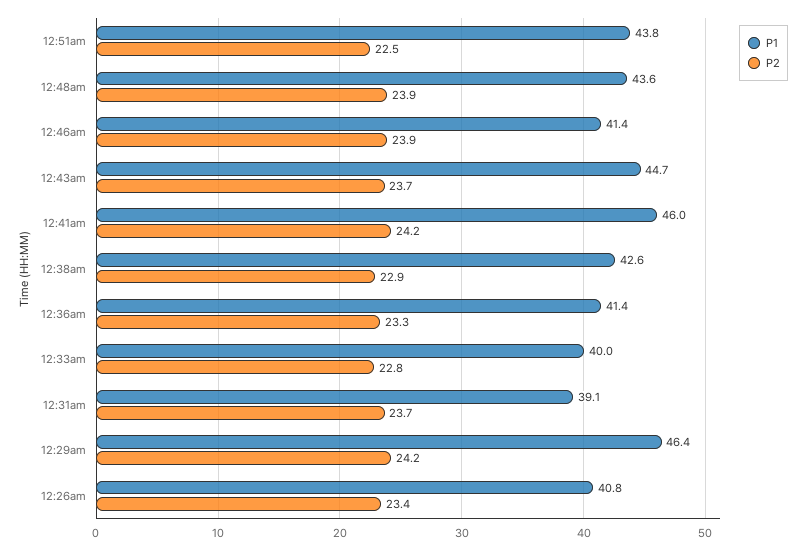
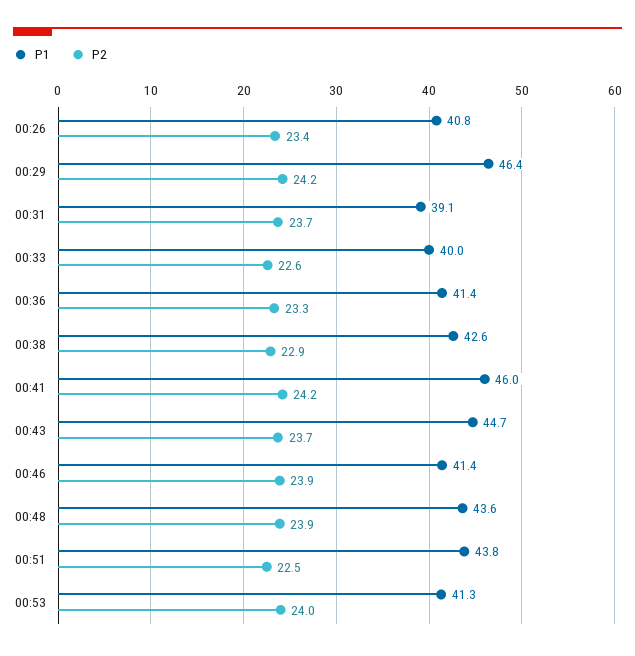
P2, 12:33am: 22.8 -> 22.6
P1, 00:53: none -> 41.3
P2, 00:53: none -> 24

